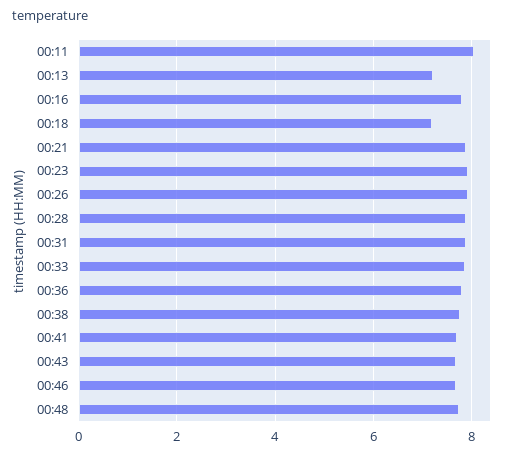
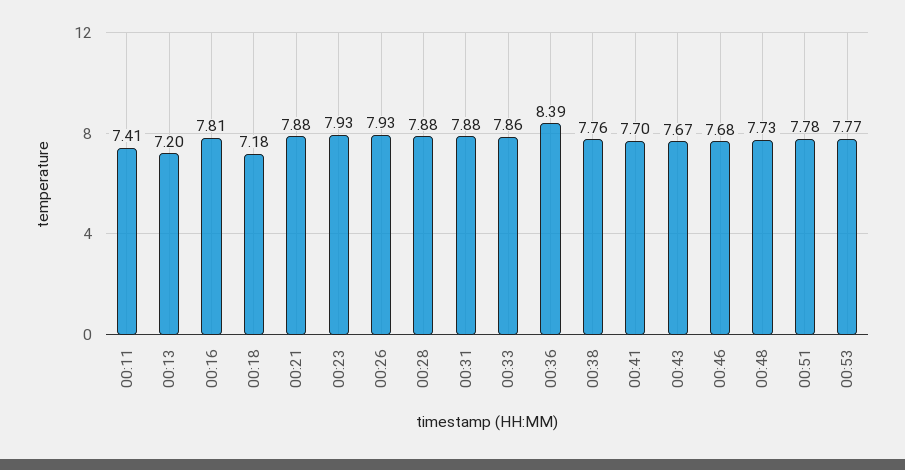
00:11: 8 -> 7.41
00:36: 7.8 -> 8.39
00:51: none -> 7.78
00:53: none -> 7.77

